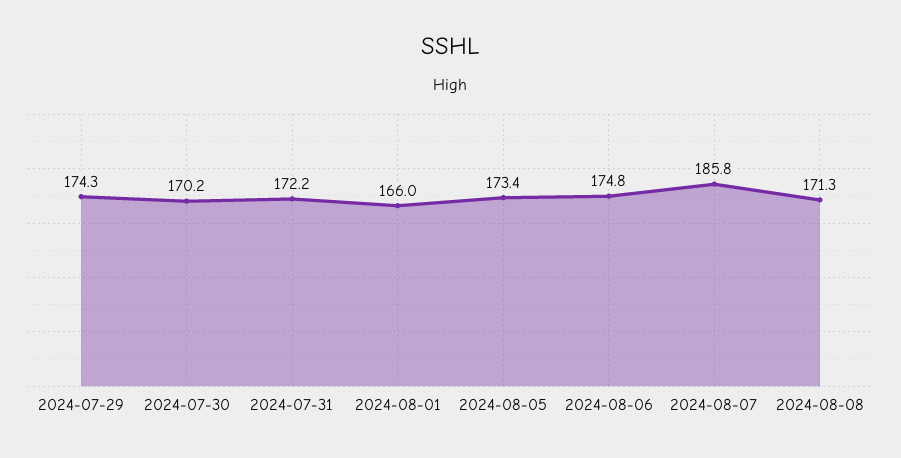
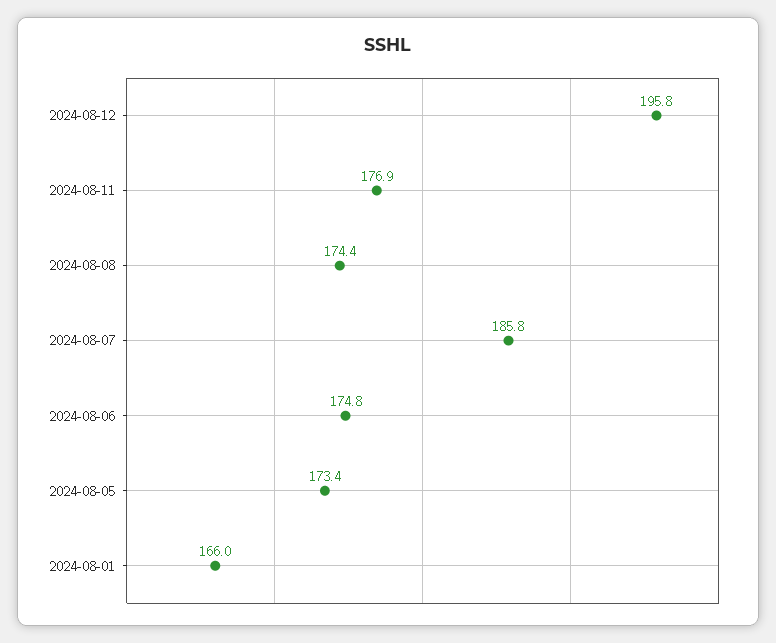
2024-07-29: 174.3 -> none
2024-07-30: 170.2 -> none
2024-07-31: 172.2 -> none
2024-08-08: 171.3 -> 174.4
2024-08-12: none -> 195.8
2024-08-11: none -> 176.9

